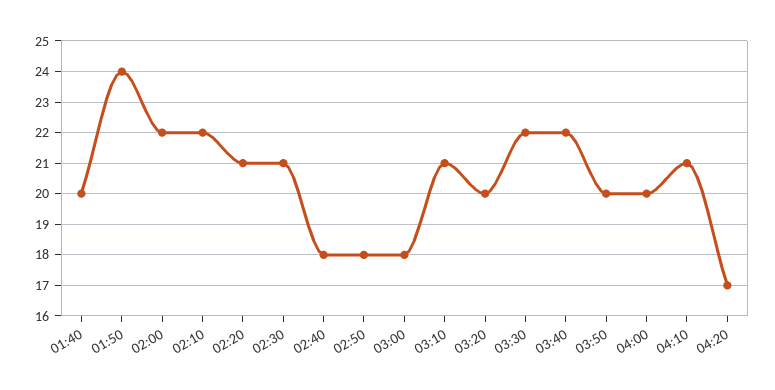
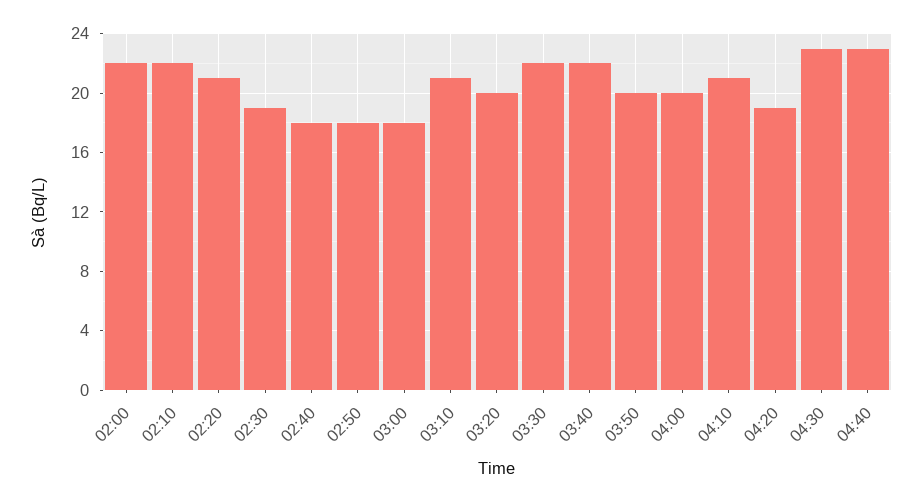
01:40: 20 -> none
01:50: 24 -> none
02:30: 21 -> 19
04:20: 17 -> 19
04:30: none -> 23
04:40: none -> 23

